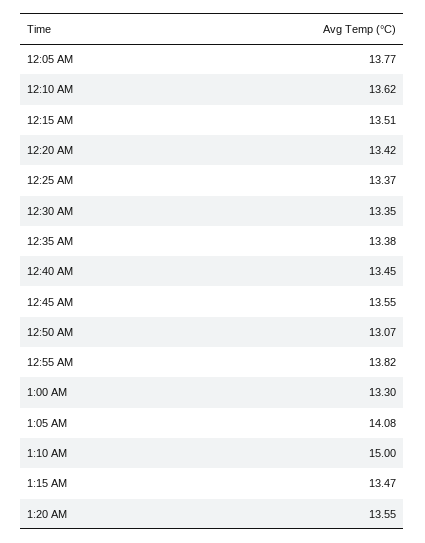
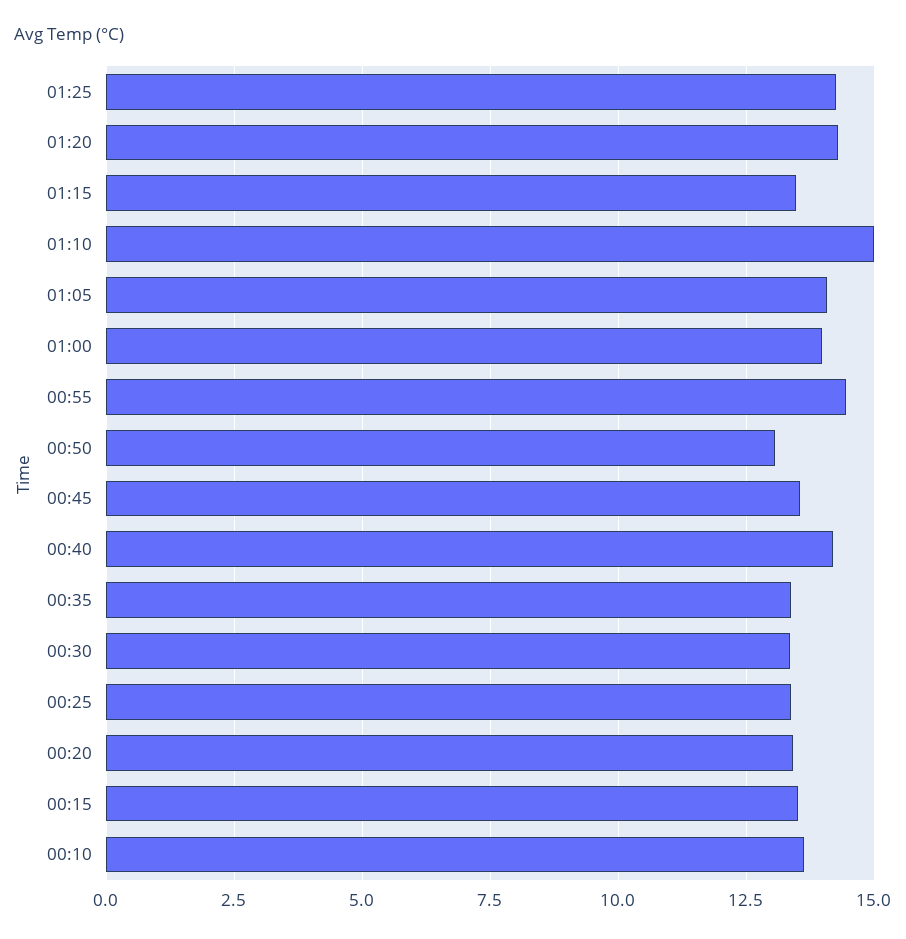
12:05 AM: 13.77 -> none
12:40 AM: 13.45 -> 14.25
12:55 AM: 13.82 -> 14.5
1:00 AM: 13.3 -> 14
1:20 AM: 13.55 -> 14.25
01:25: none -> 14.25

